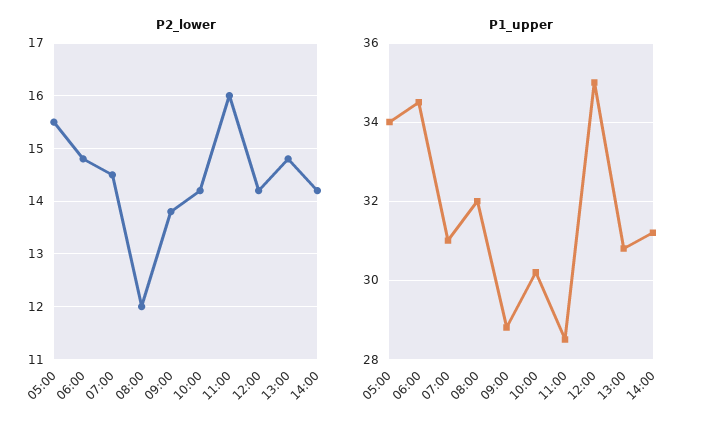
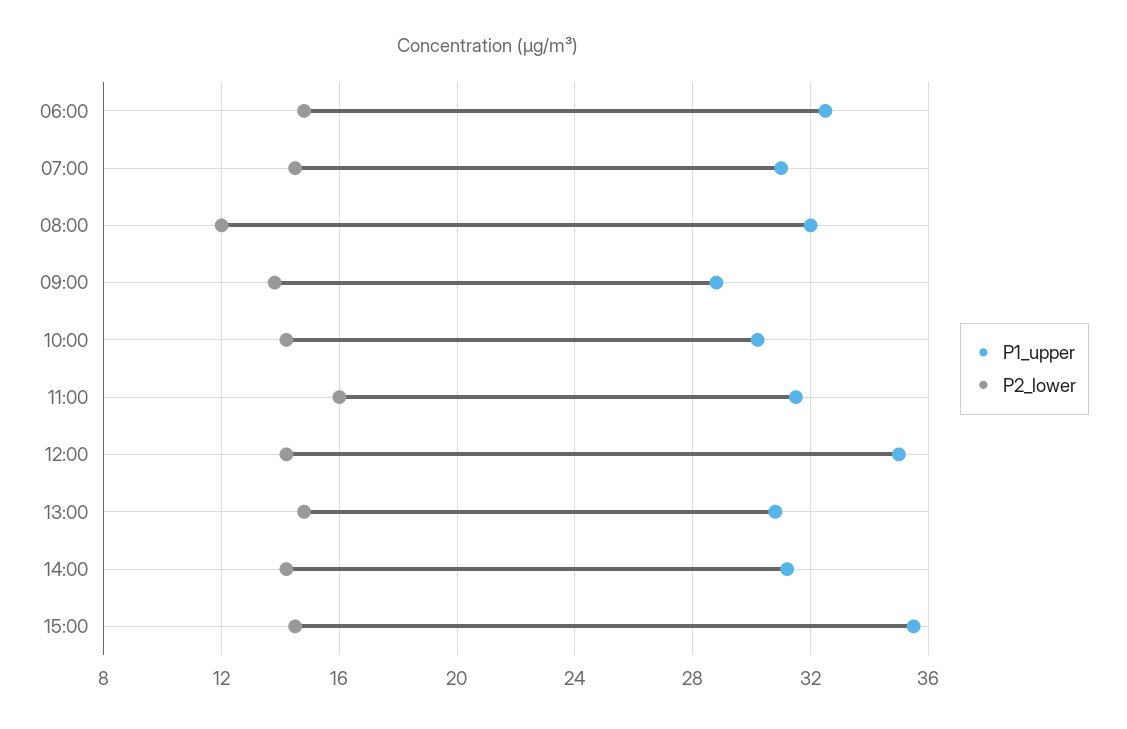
P2_lower, 05:00: 15.5 -> none
P1_upper, 05:00: 34 -> none
P1_upper, 06:00: 34.5 -> 32.5
P1_upper, 11:00: 28.5 -> 31.5
P1_upper, 15:00: none -> 35.5
P2_lower, 15:00: none -> 14.5

